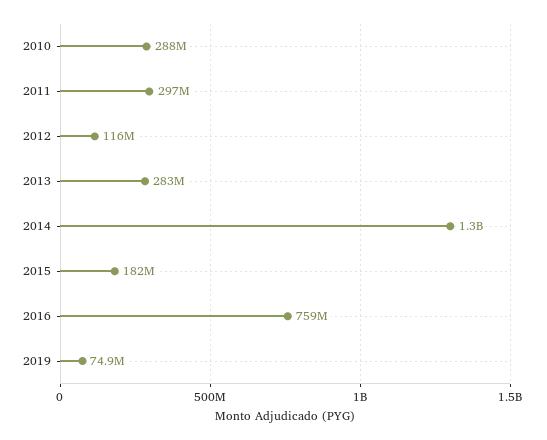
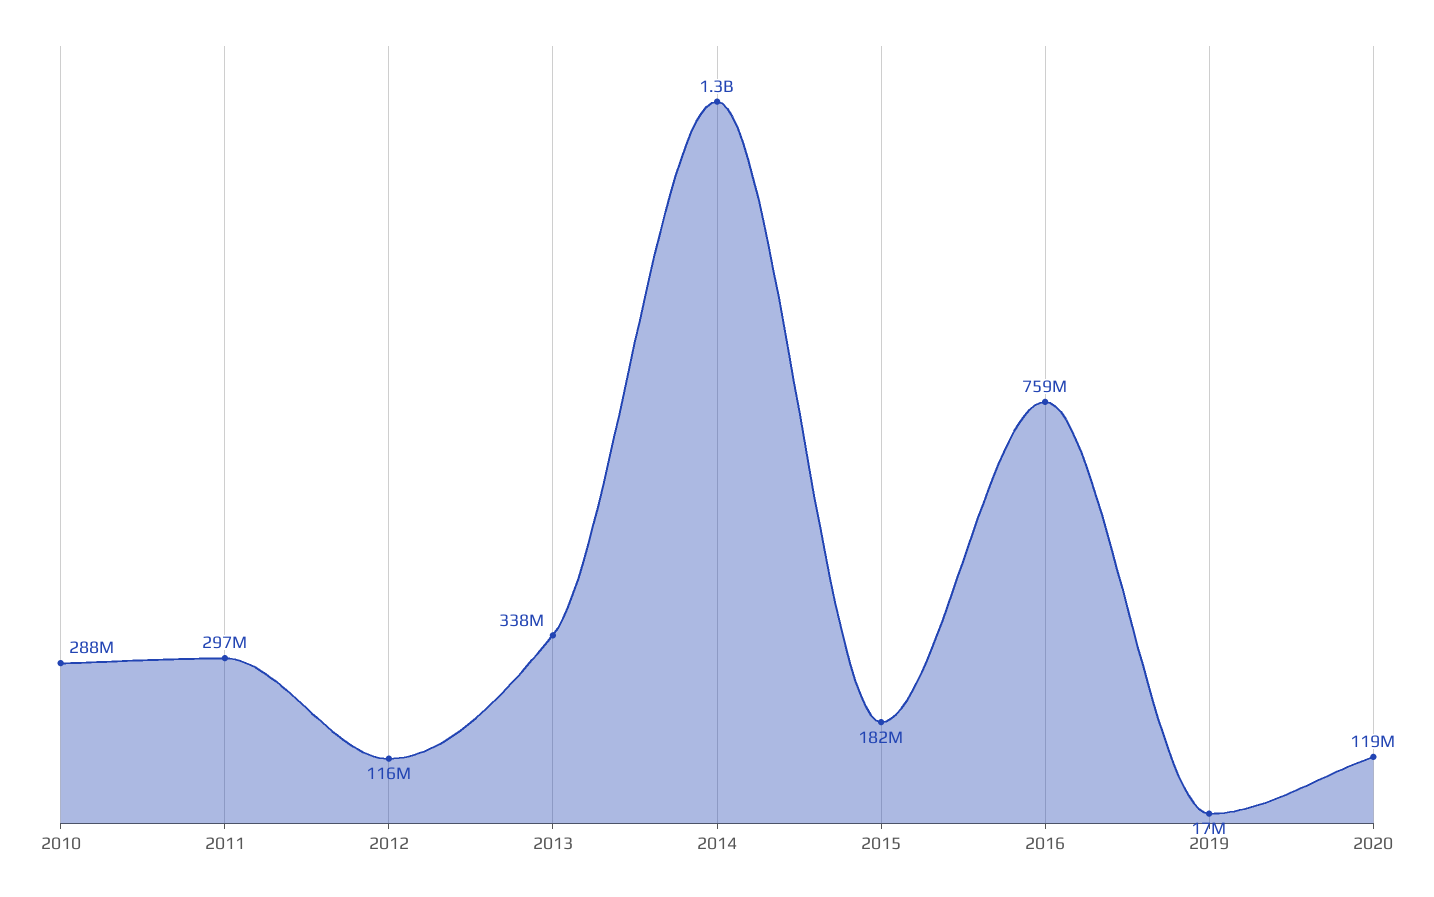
2013: 283000000 -> 338000000
2019: 74900000 -> 17000000
2020: none -> 119000000

